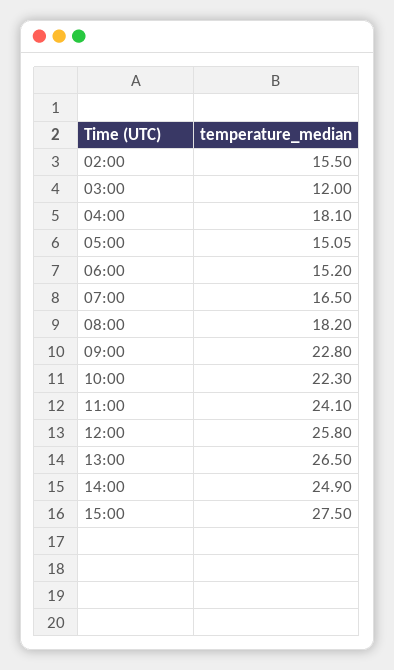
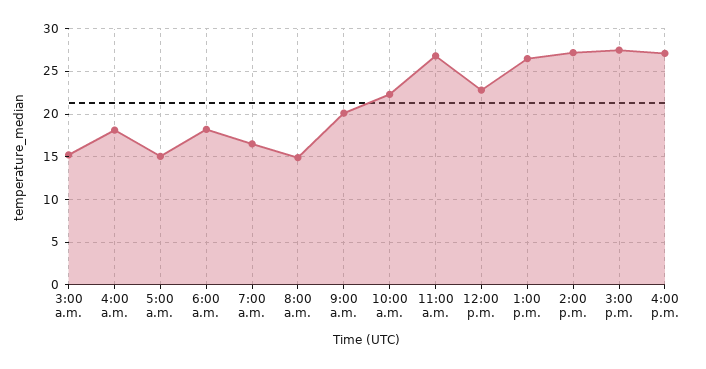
02:00: 15.5 -> none
03:00: 12 -> 15
06:00: 15.2 -> 18
08:00: 18.2 -> 15
09:00: 22.8 -> 20
11:00: 24.1 -> 27
12:00: 25.8 -> 23
14:00: 24.9 -> 27
4:00 p.m.: none -> 27

